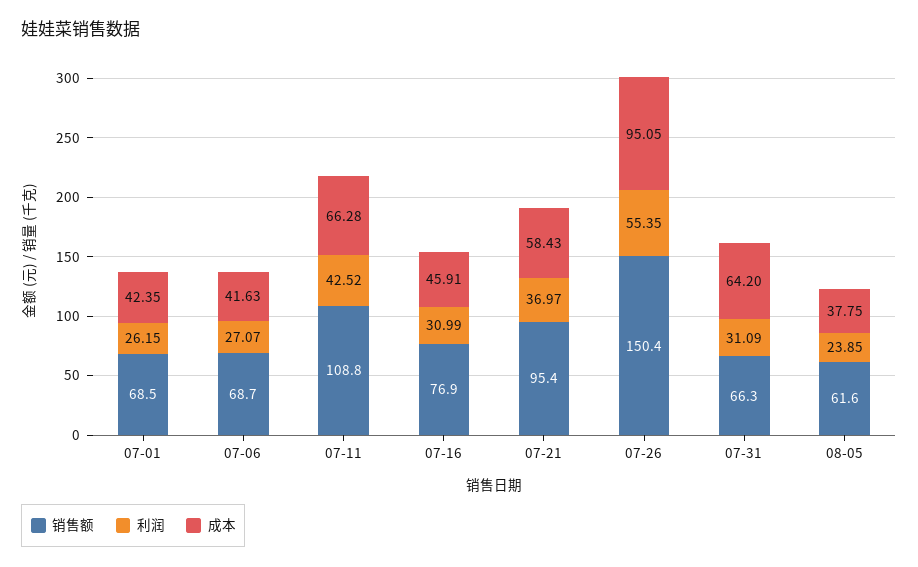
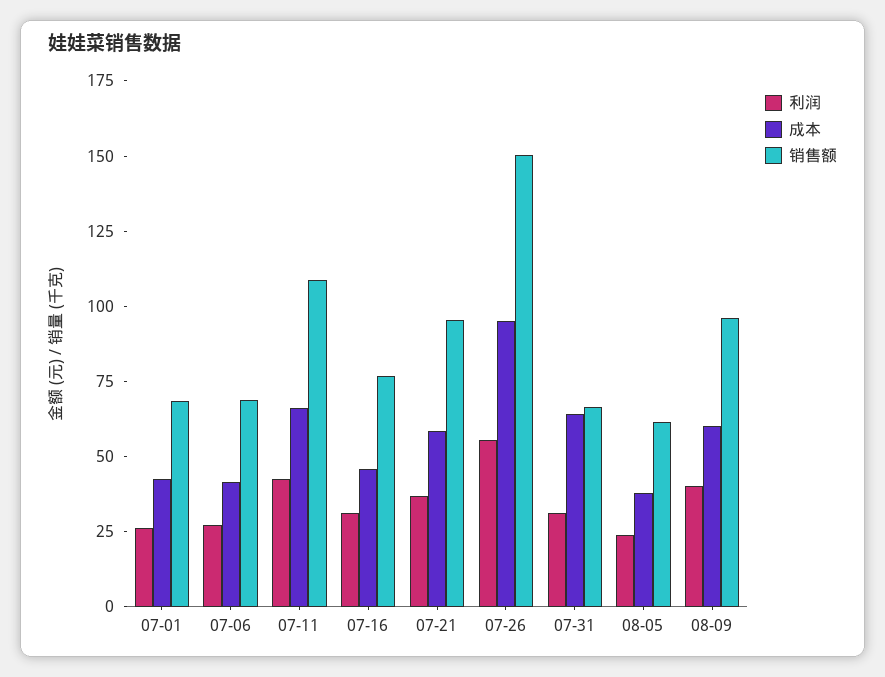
利润, 08-09: none -> 40
成本, 08-09: none -> 60
销售额, 08-09: none -> 95

